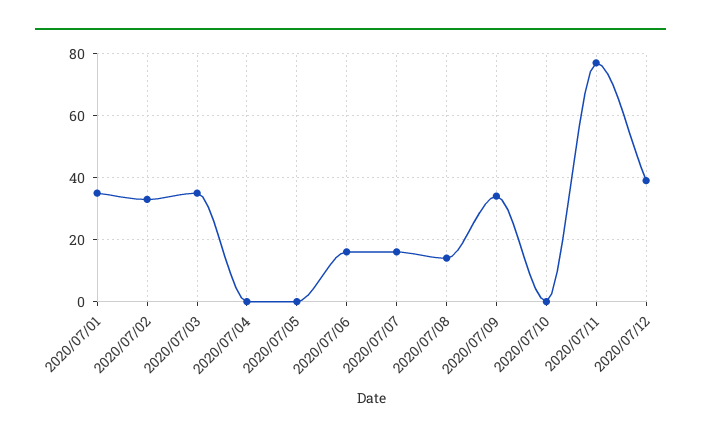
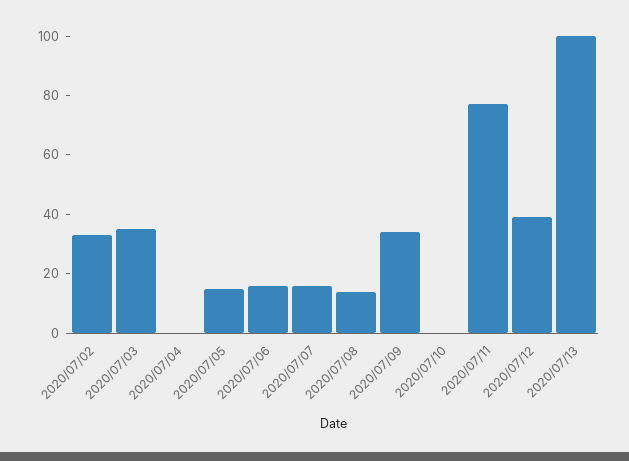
2020/07/01: 35 -> none
2020/07/05: 0 -> 15
2020/07/13: none -> 100

